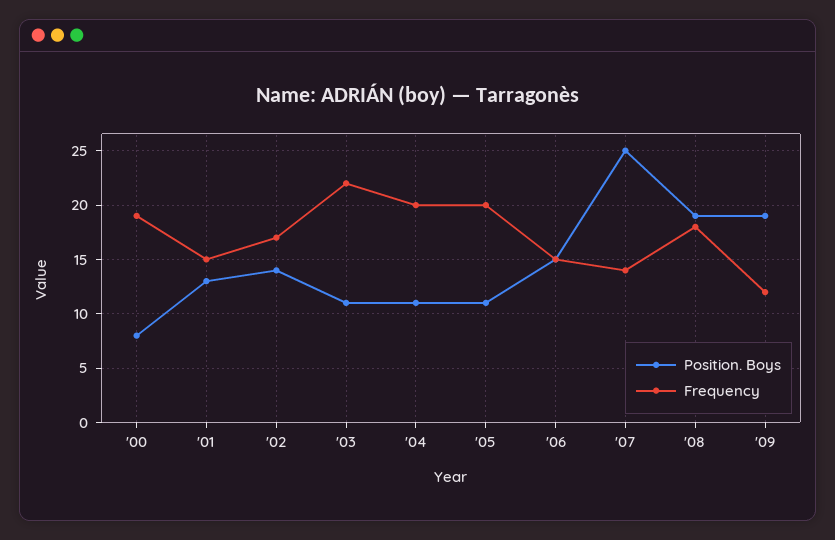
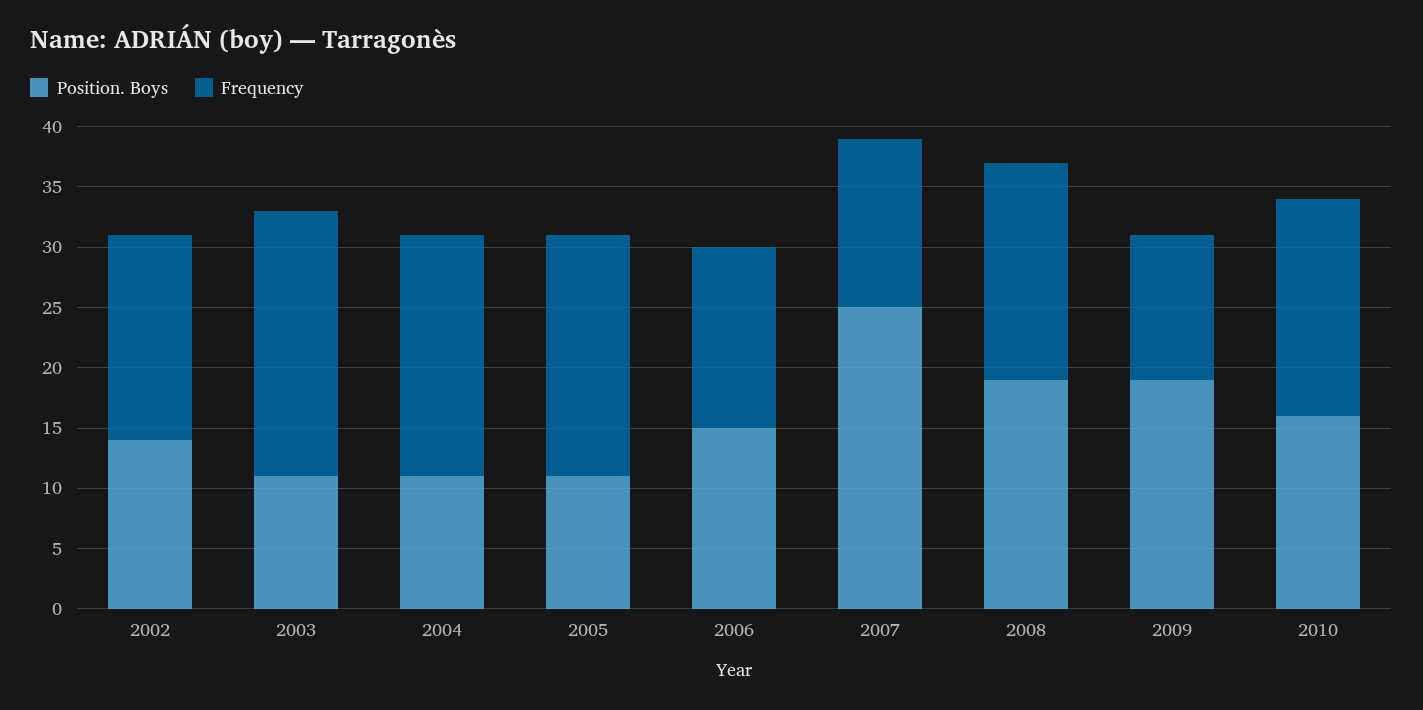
Position. Boys, '00: 8 -> none
Frequency, '00: 19 -> none
Position. Boys, '01: 13 -> none
Frequency, '01: 15 -> none
Position. Boys, 2010: none -> 16
Frequency, 2010: none -> 18

